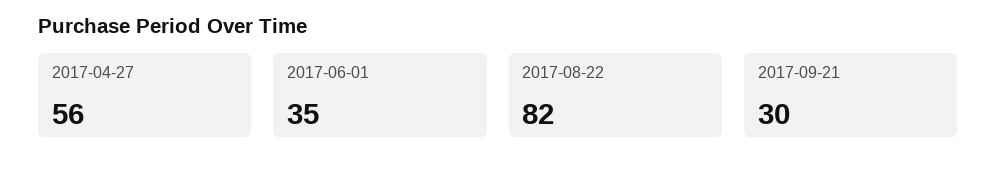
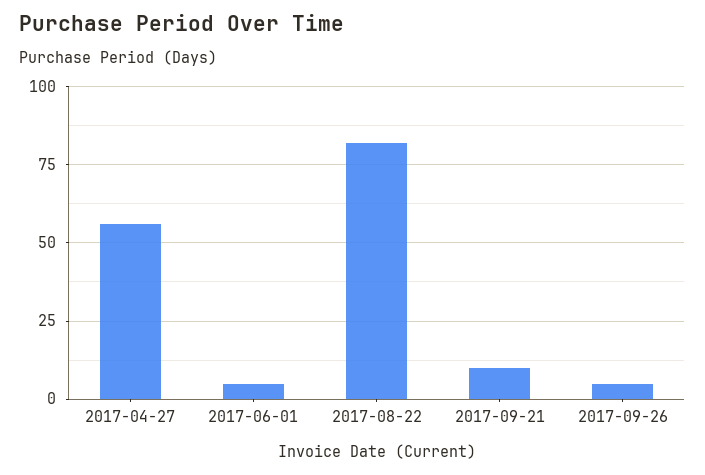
2017-06-01: 35 -> 5
2017-09-21: 30 -> 10
2017-09-26: none -> 5

